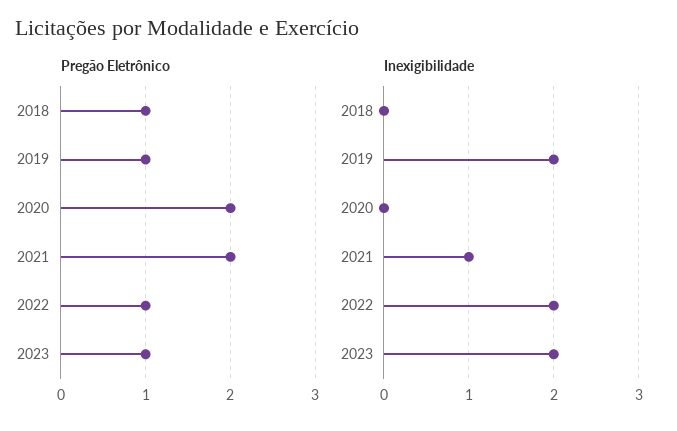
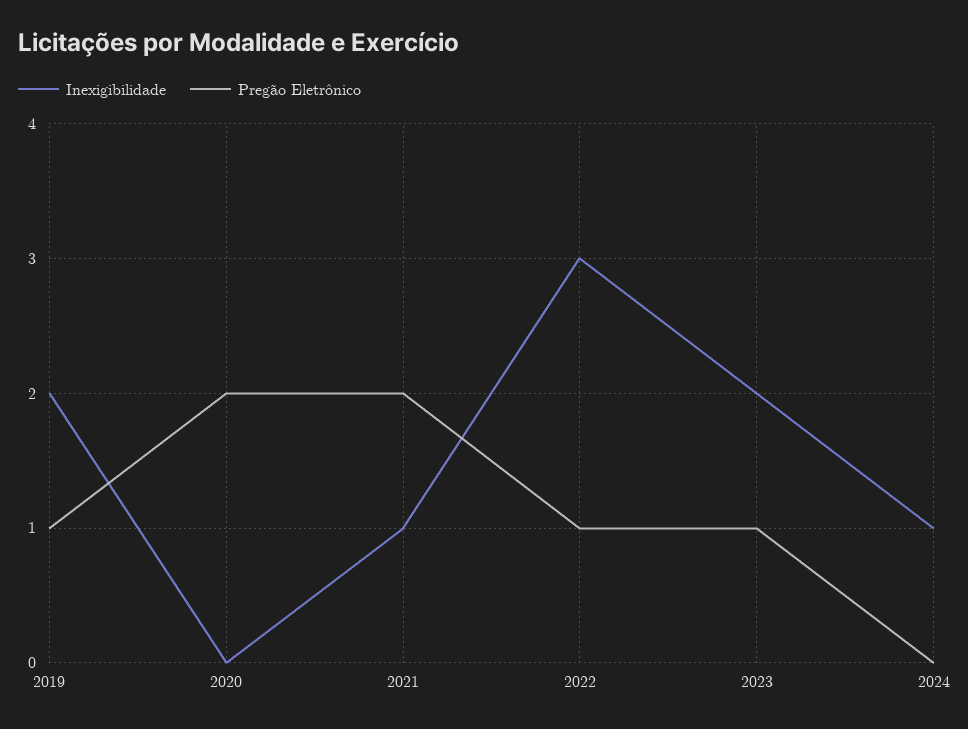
Pregão Eletrônico, 2018: 1 -> none
Inexigibilidade, 2018: 0 -> none
Inexigibilidade, 2022: 2 -> 3
Inexigibilidade, 2024: none -> 1
Pregão Eletrônico, 2024: none -> 0

